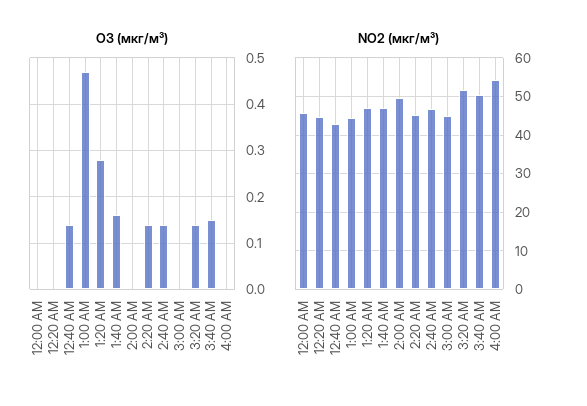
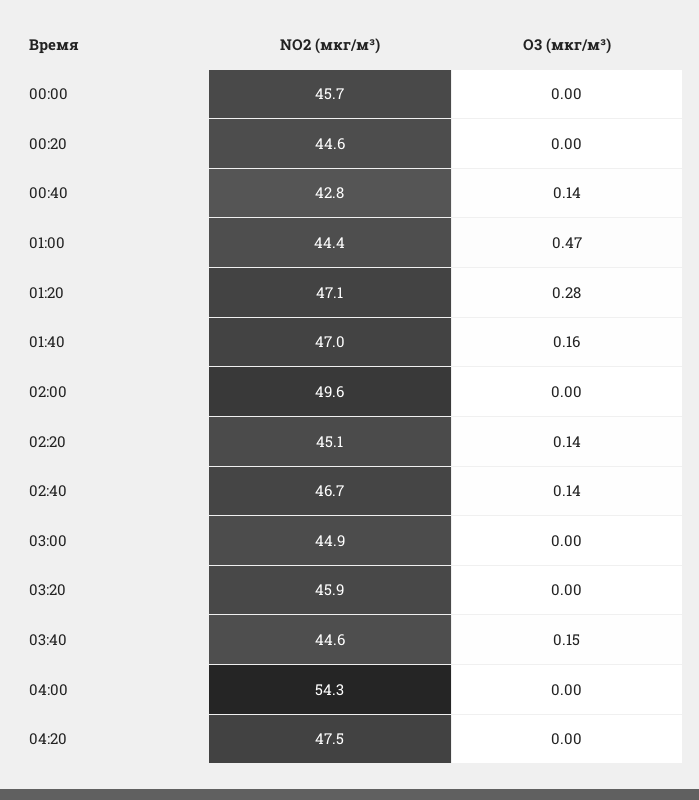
O3 (мкг/м³), 3:20 AM: 0.15 -> 0
NO2 (мкг/м³), 3:20 AM: 52 -> 45.9
NO2 (мкг/м³), 3:40 AM: 50 -> 44.6
NO2 (мкг/м³), 04:20: none -> 47.5
O3 (мкг/м³), 04:20: none -> 0

